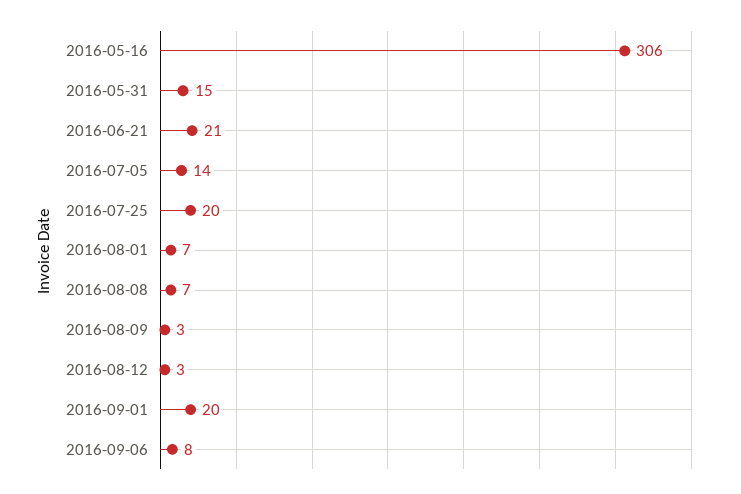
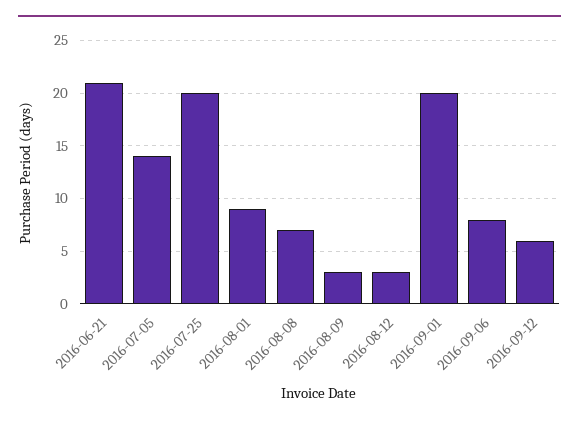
2016-05-16: 306 -> none
2016-05-31: 15 -> none
2016-08-01: 7 -> 9
2016-09-12: none -> 6

